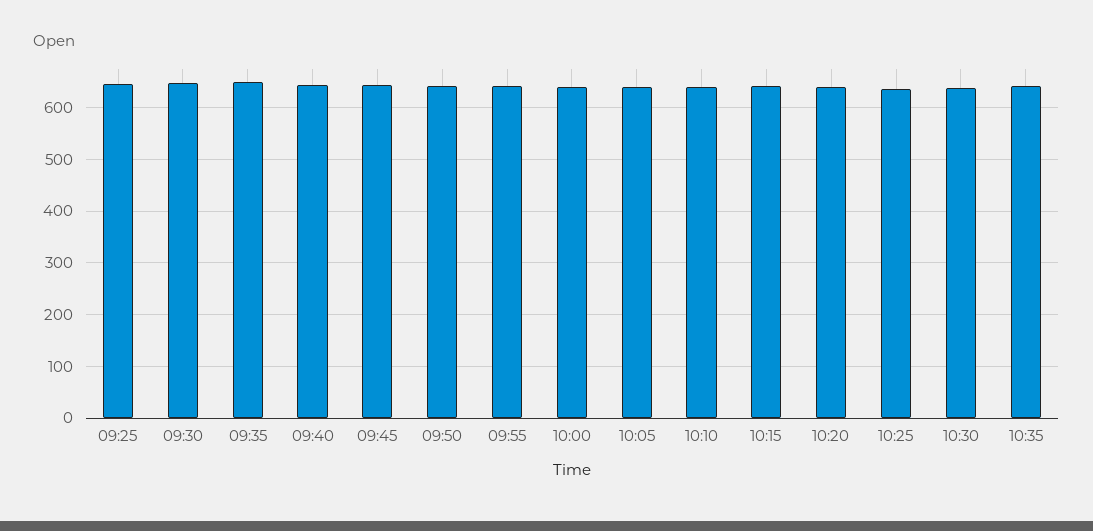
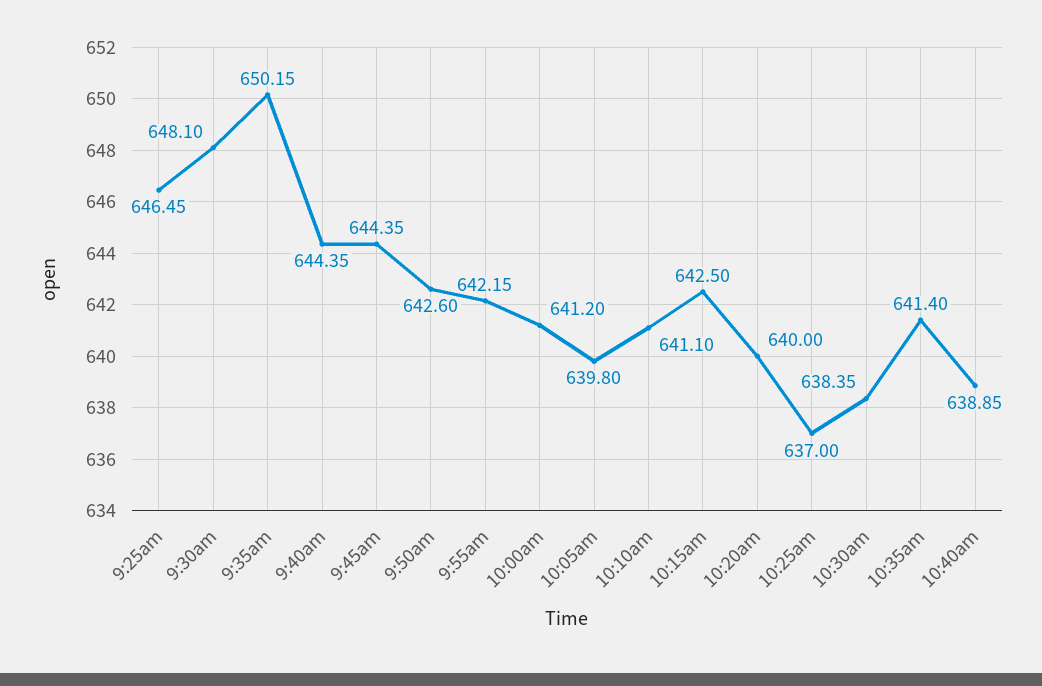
10:40am: none -> 638.85

